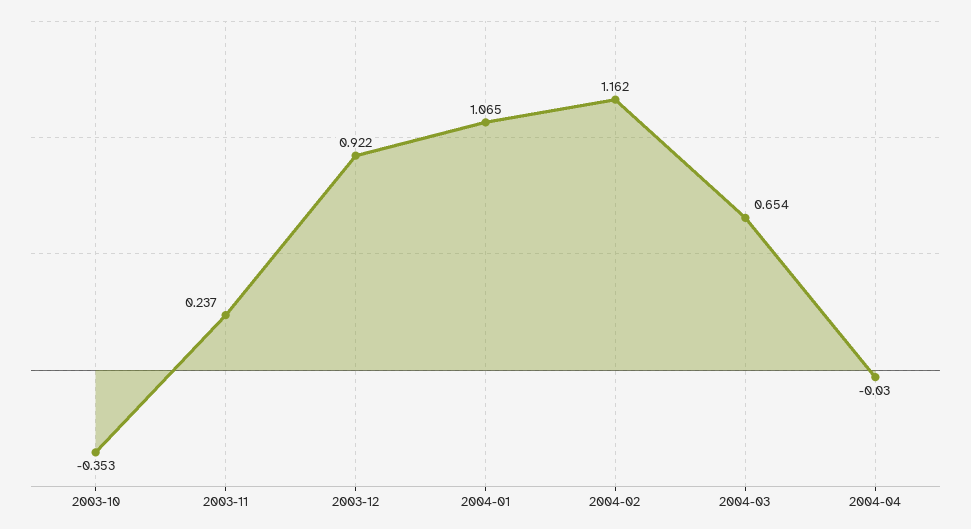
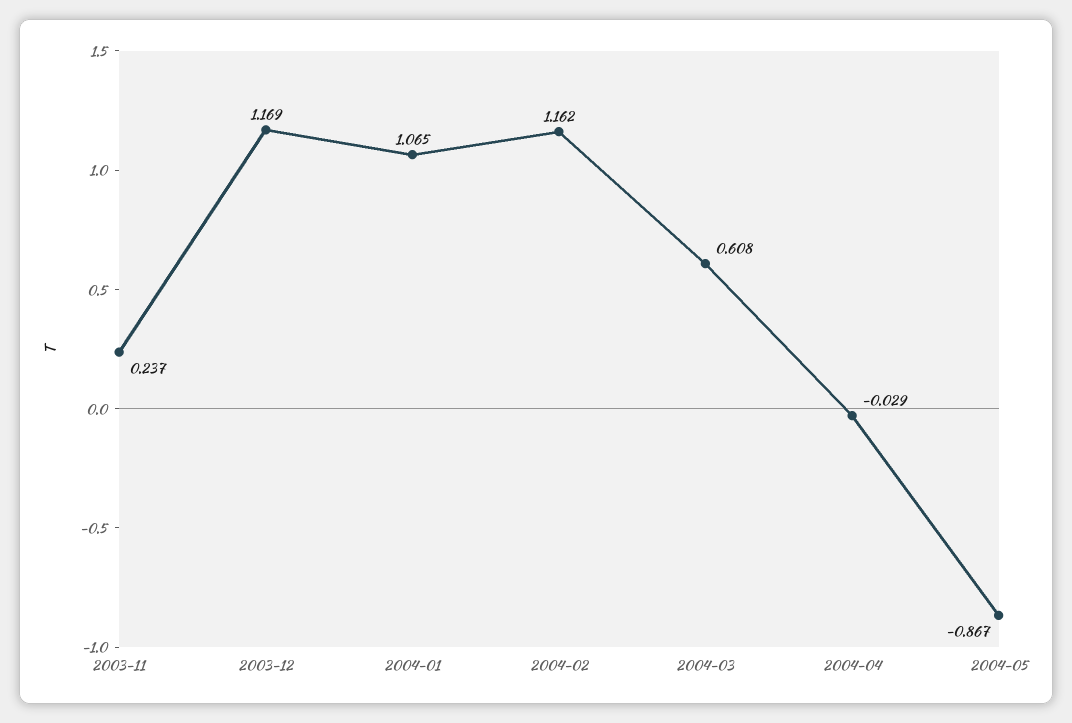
2003-10: -0.353 -> none
2003-12: 0.922 -> 1.169
2004-03: 0.654 -> 0.608
2004-04: -0.03 -> -0.029
2004-05: none -> -0.867

